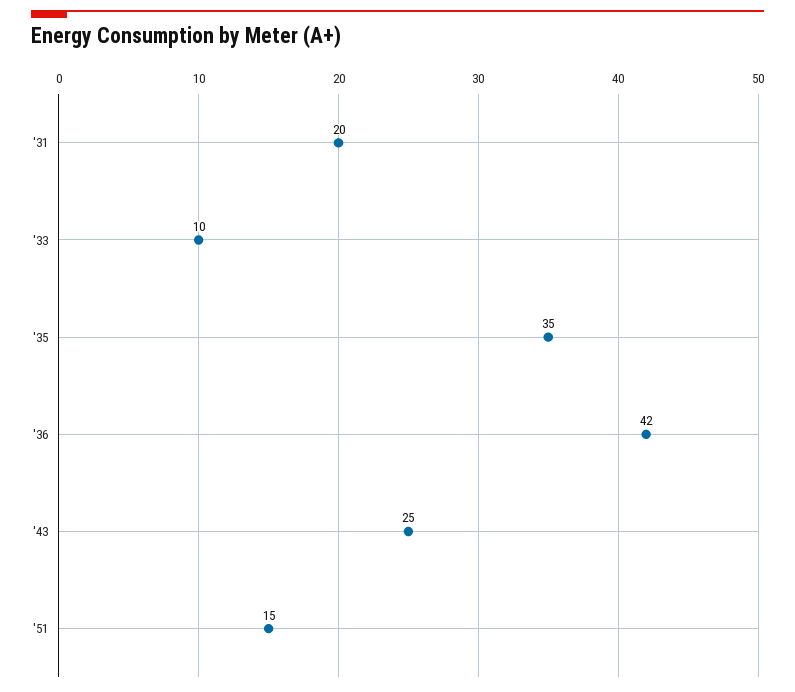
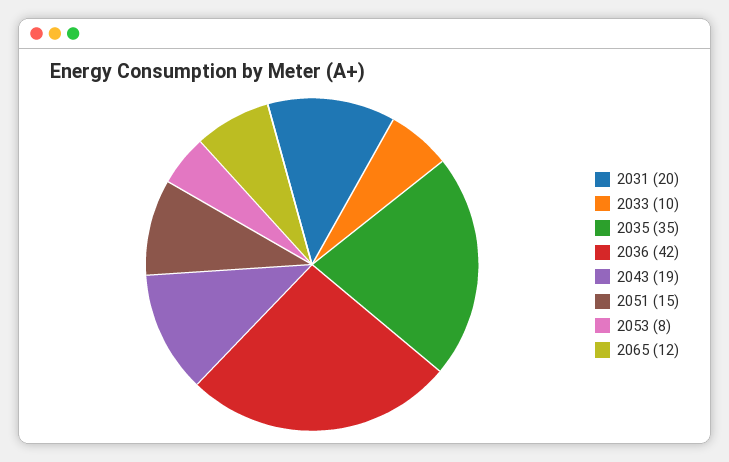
'43: 25 -> 19
2053: none -> 8
2065: none -> 12

